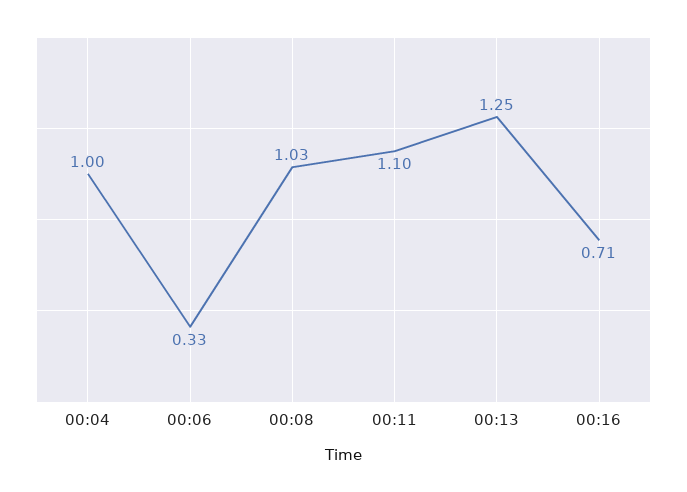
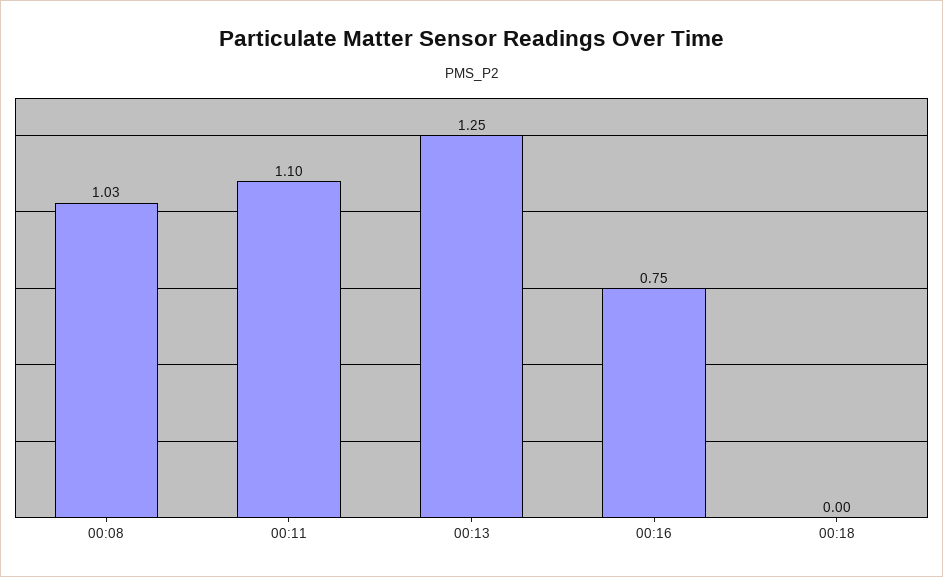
00:04: 1 -> none
00:06: 0.33 -> none
00:16: 0.71 -> 0.75
00:18: none -> 0

